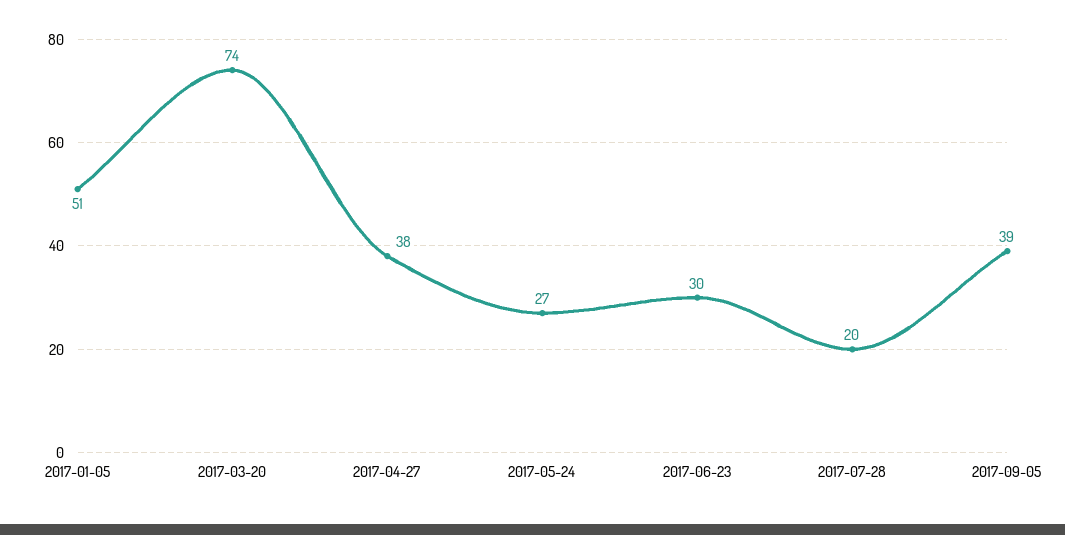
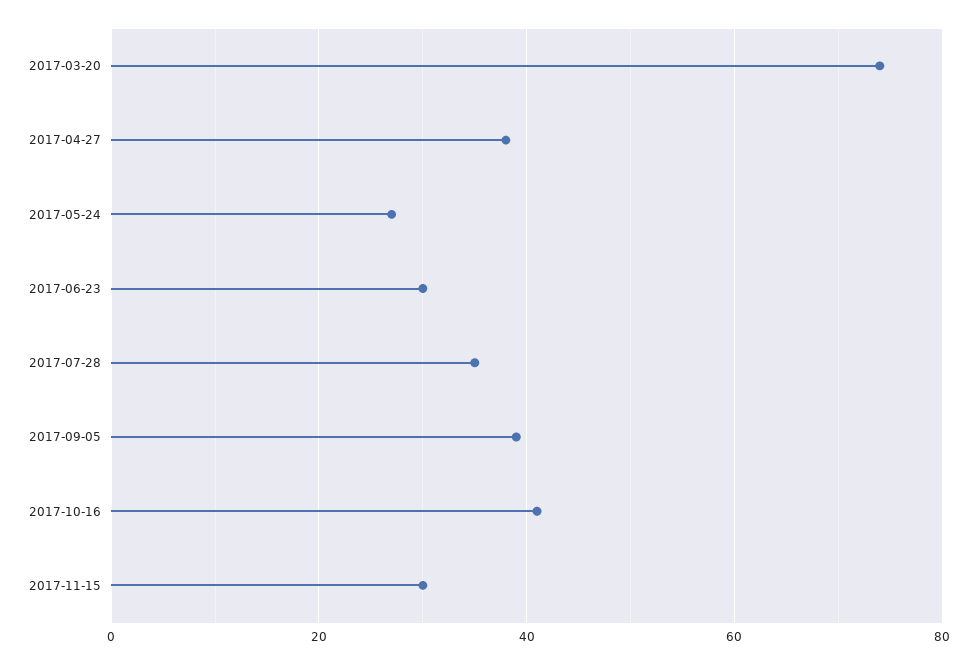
2017-01-05: 51 -> none
2017-07-28: 20 -> 35
2017-10-16: none -> 40
2017-11-15: none -> 30

